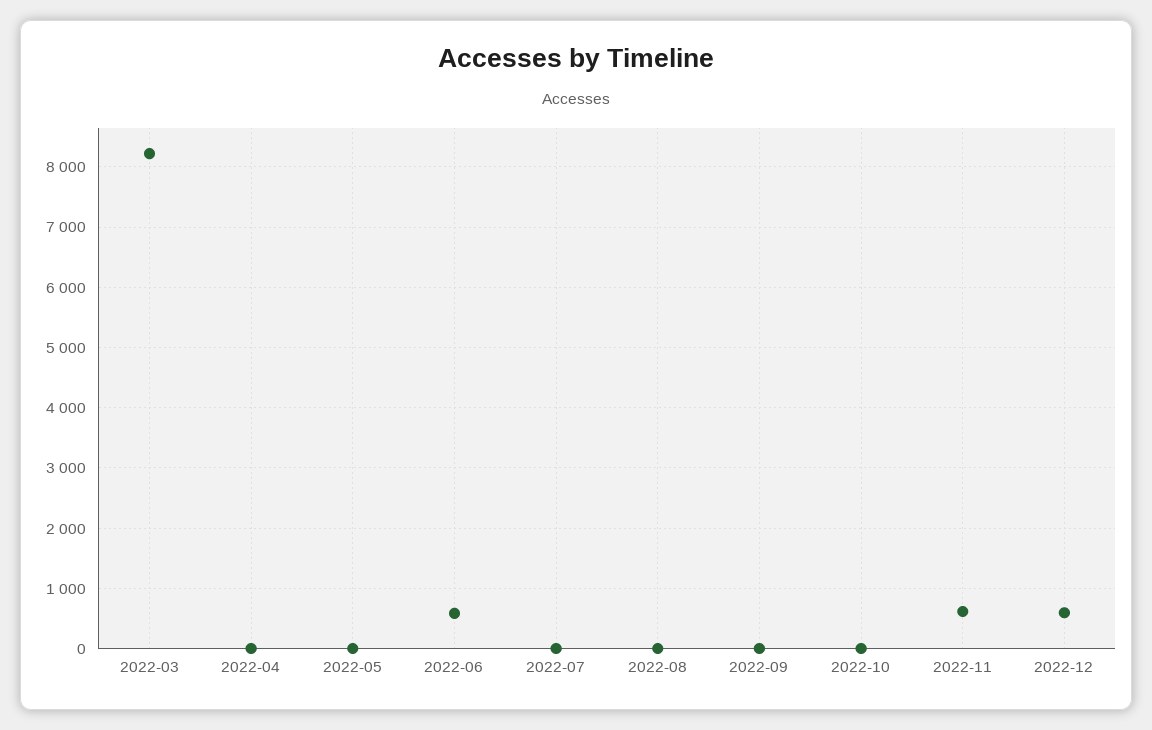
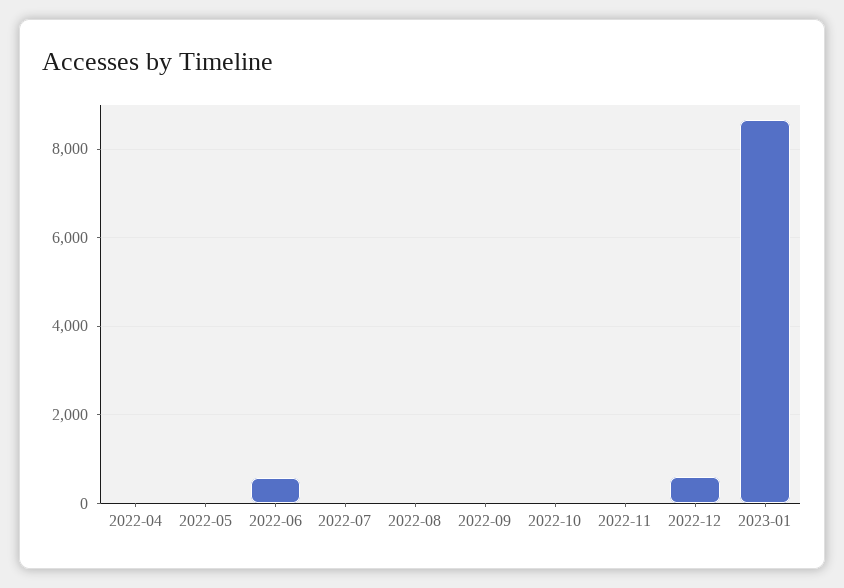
2022-03: 8200 -> none
2022-11: 600 -> 0
2023-01: none -> 8600

